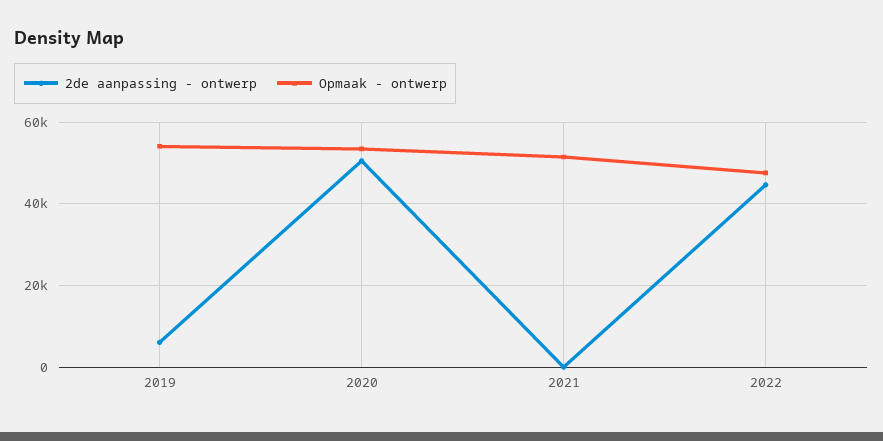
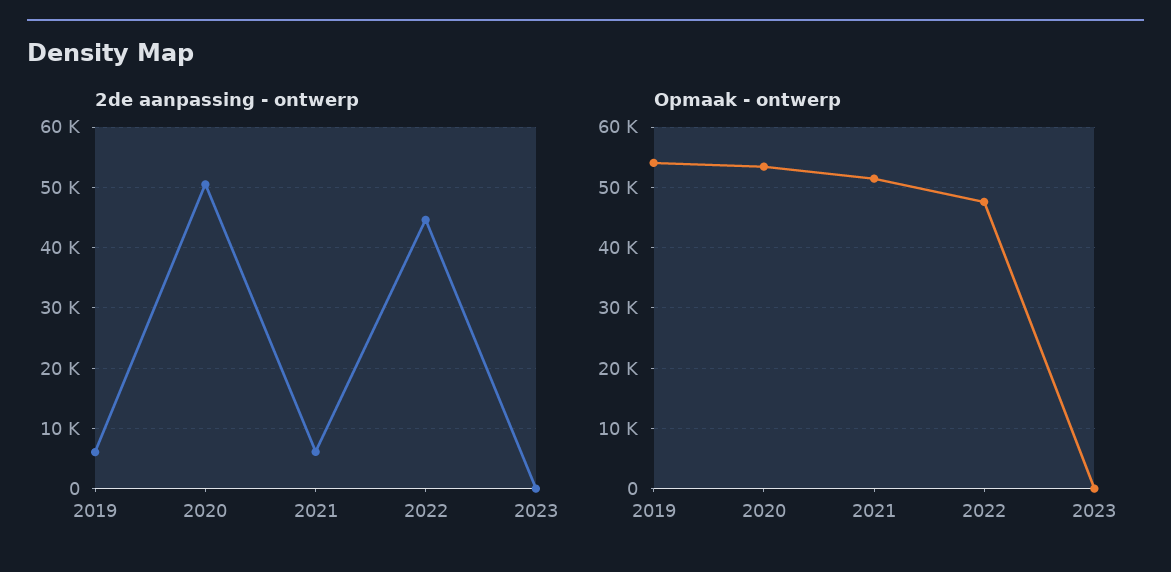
2de aanpassing - ontwerp, 2021: 0 -> 6000
2de aanpassing - ontwerp, 2023: none -> 0
Opmaak - ontwerp, 2023: none -> 0

